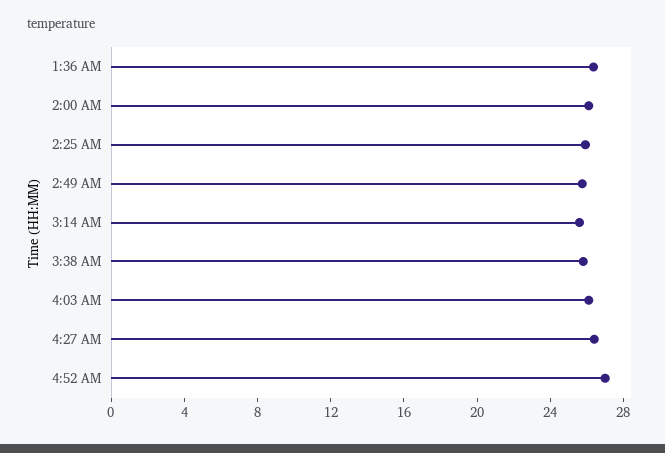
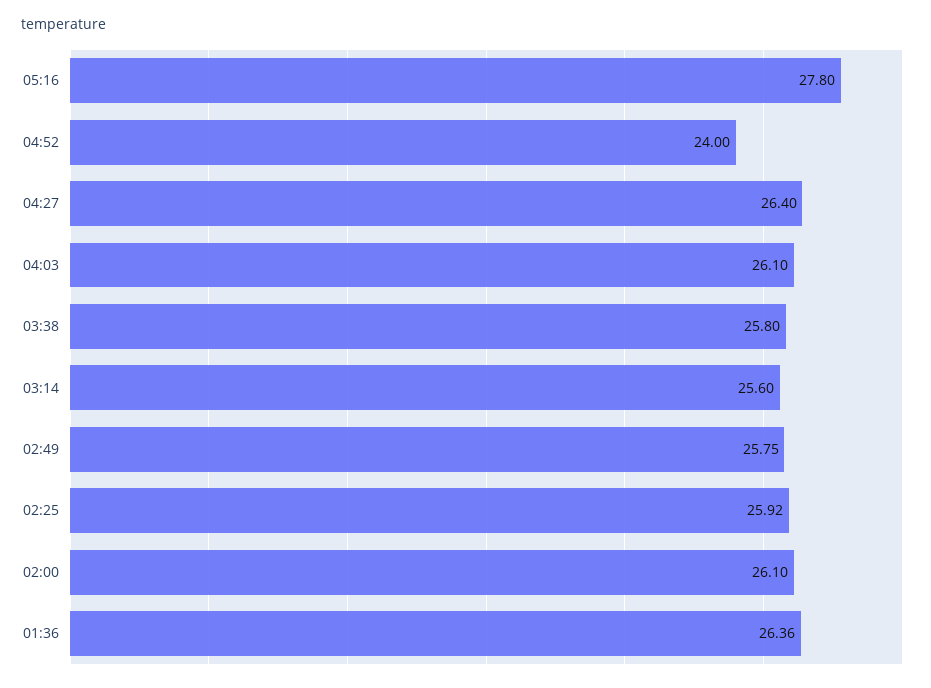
4:52 AM: 27 -> 24
05:16: none -> 27.8

